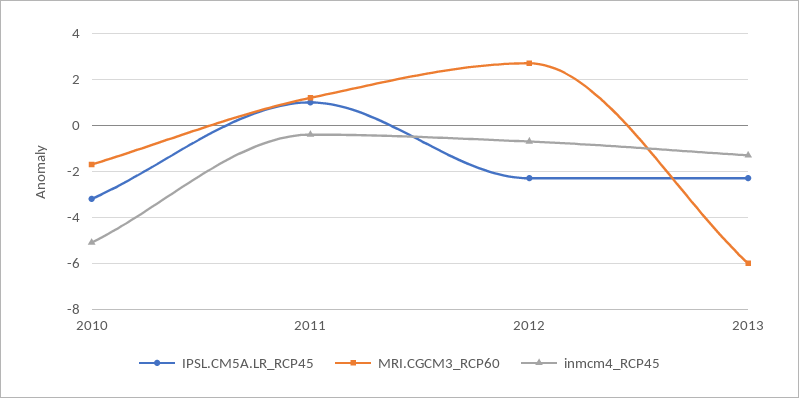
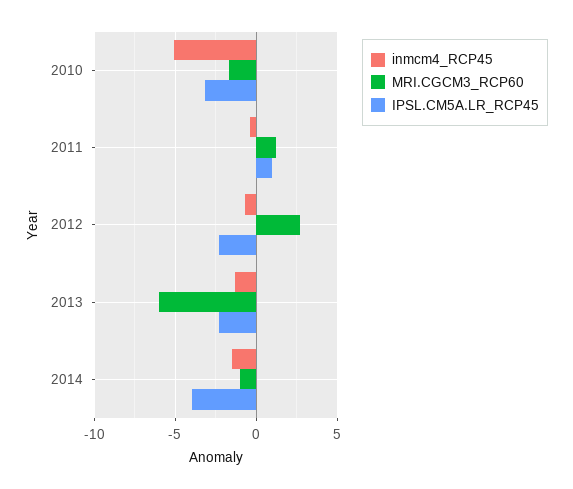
inmcm4_RCP45, 2014: none -> -1.5
MRI.CGCM3_RCP60, 2014: none -> -1
IPSL.CM5A.LR_RCP45, 2014: none -> -4

